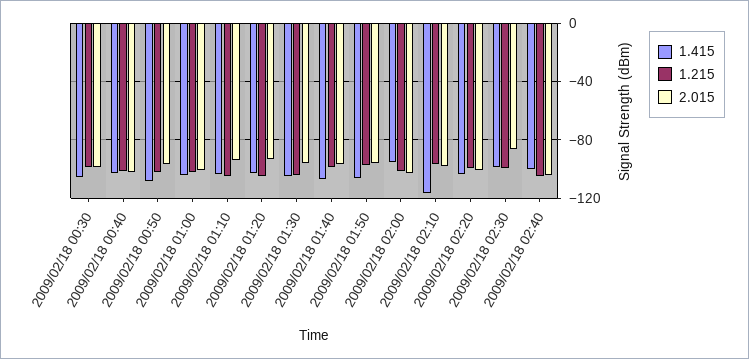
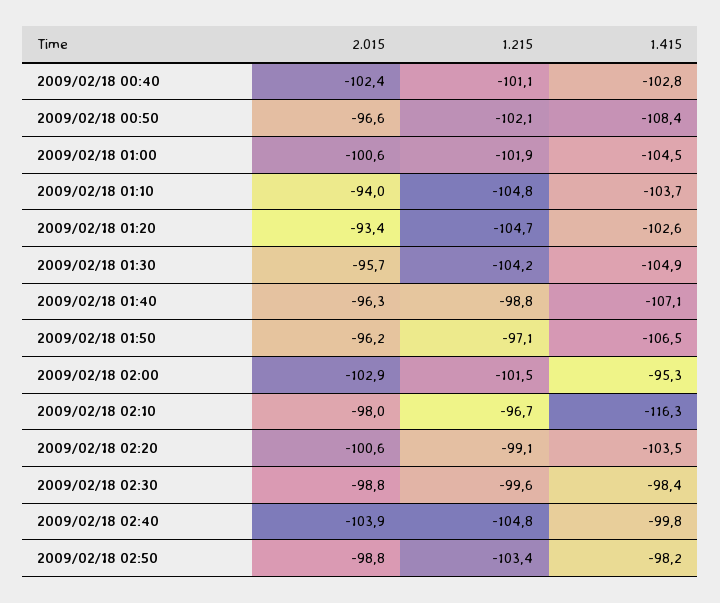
1.415, 2009/02/18 00:30: -105 -> none
1.215, 2009/02/18 00:30: -100 -> none
2.015, 2009/02/18 00:30: -100 -> none
2.015, 2009/02/18 02:30: -85 -> -98.8
2.015, 2009/02/18 02:50: none -> -98.8
1.215, 2009/02/18 02:50: none -> -103.4
1.415, 2009/02/18 02:50: none -> -98.2

